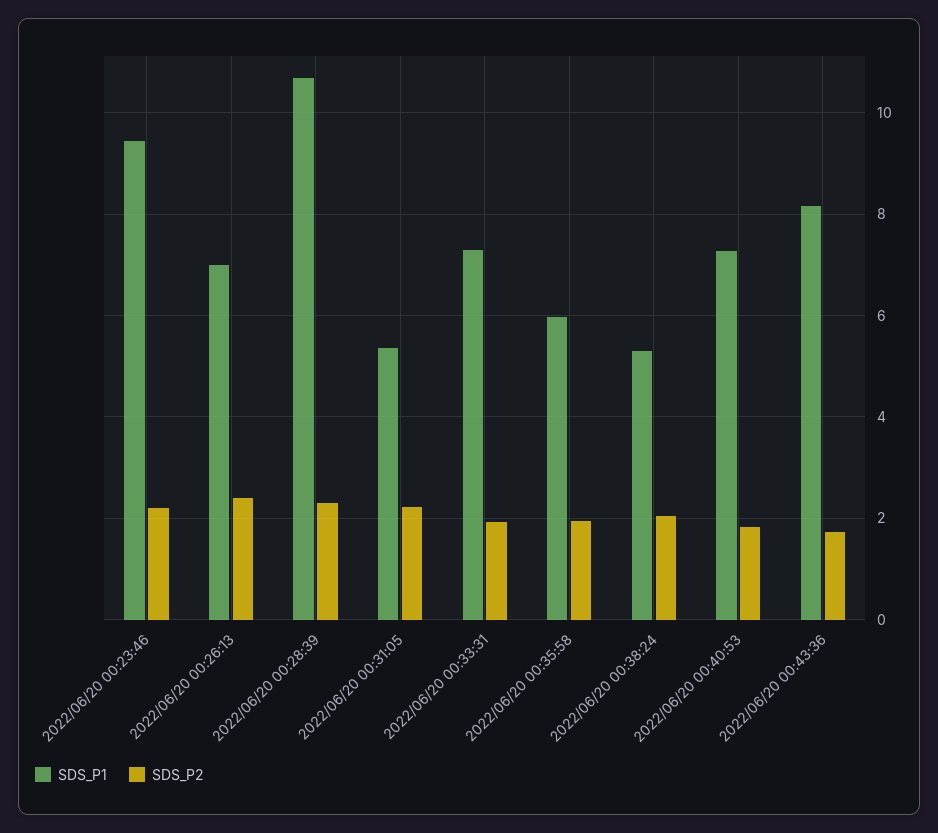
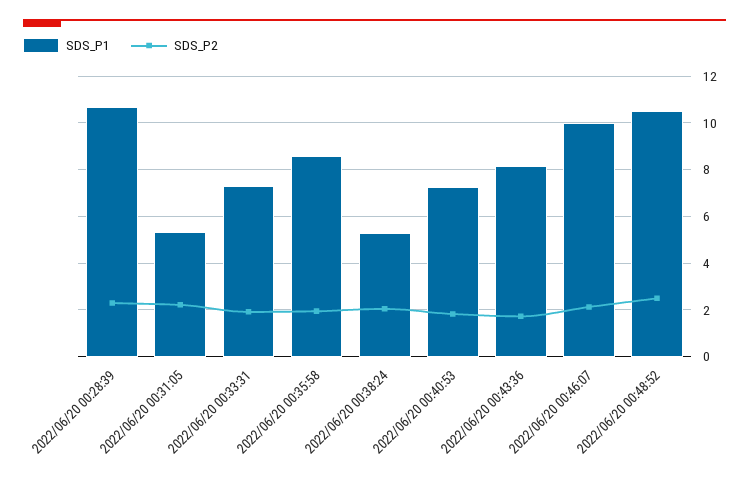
SDS_P1, 2022/06/20 00:23:46: 9.4 -> none
SDS_P2, 2022/06/20 00:23:46: 2.2 -> none
SDS_P1, 2022/06/20 00:26:13: 7 -> none
SDS_P2, 2022/06/20 00:26:13: 2.4 -> none
SDS_P1, 2022/06/20 00:35:58: 6 -> 8.5
SDS_P1, 2022/06/20 00:46:07: none -> 10
SDS_P2, 2022/06/20 00:46:07: none -> 2
SDS_P1, 2022/06/20 00:48:52: none -> 10.5
SDS_P2, 2022/06/20 00:48:52: none -> 2.5

